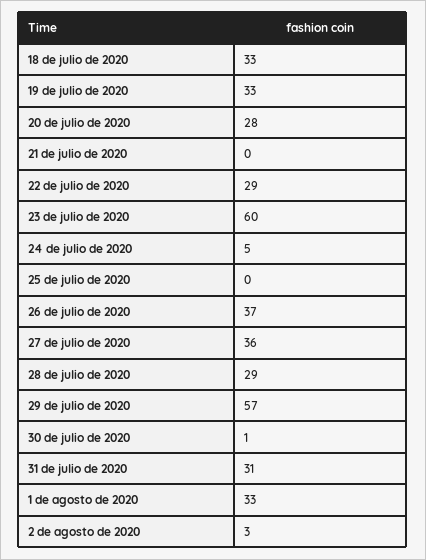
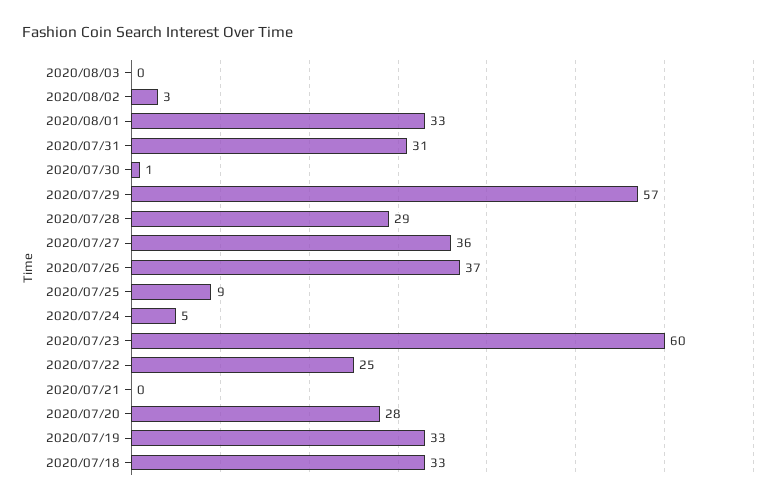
22 de julio de 2020: 29 -> 25
25 de julio de 2020: 0 -> 9
2020/08/03: none -> 0

